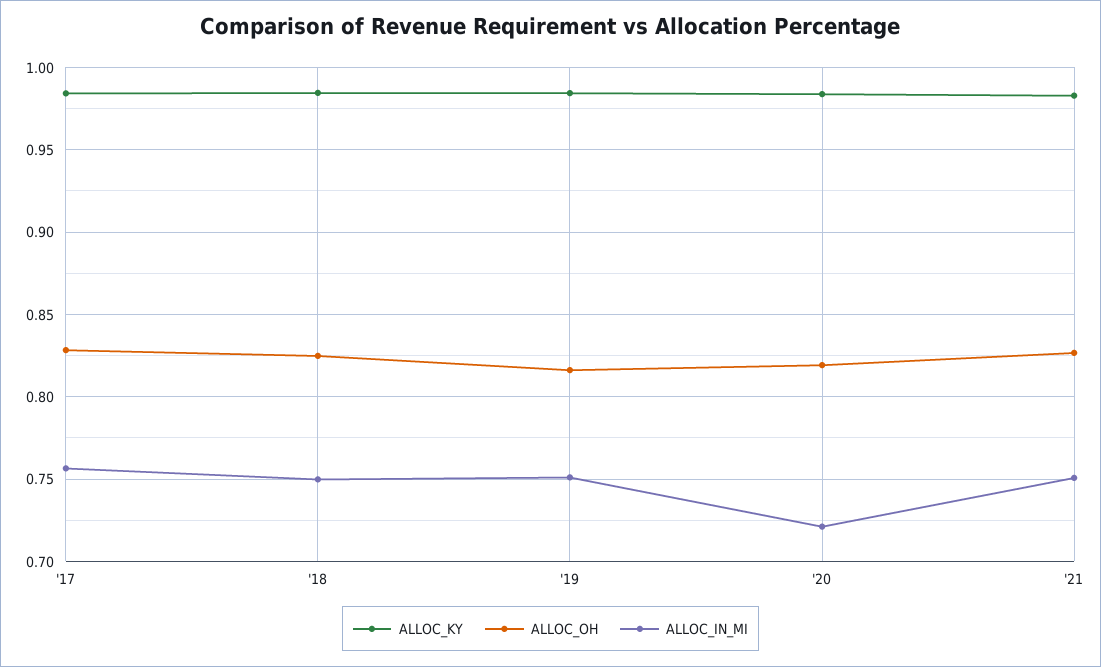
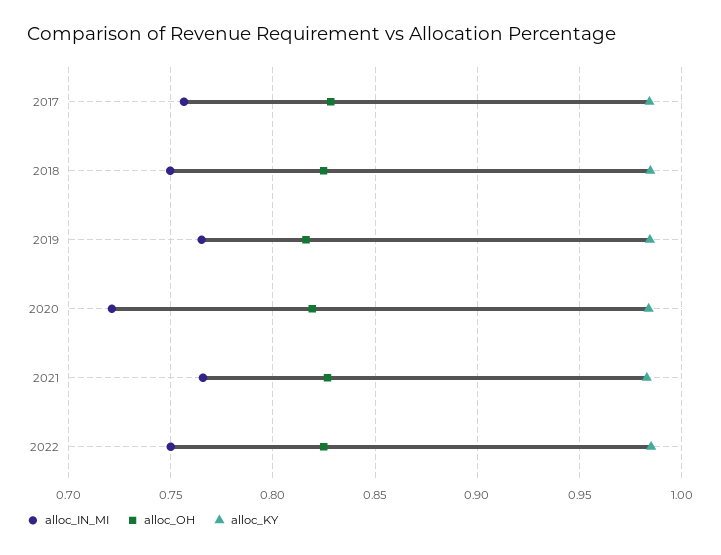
ALLOC_IN_MI, '19: 0.75 -> 0.765
ALLOC_IN_MI, '21: 0.75 -> 0.765
ALLOC_IN_MI, 2022: none -> 0.75
ALLOC_OH, 2022: none -> 0.825
ALLOC_KY, 2022: none -> 0.985

